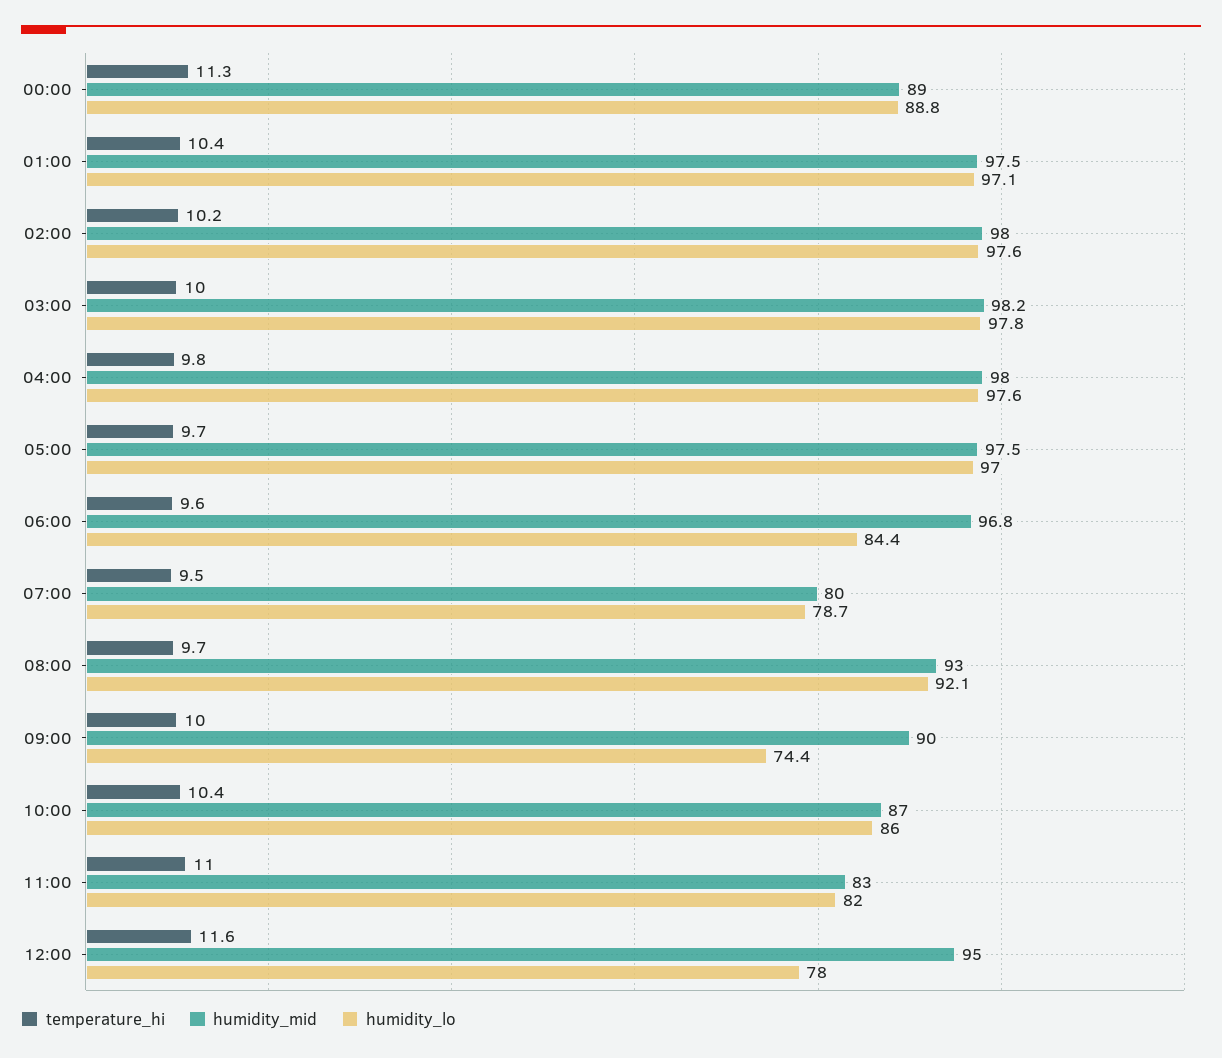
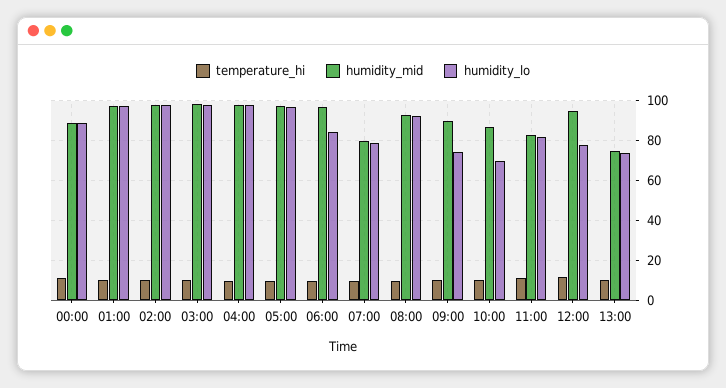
humidity_lo, 10:00: 86 -> 70
temperature_hi, 13:00: none -> 10
humidity_mid, 13:00: none -> 75
humidity_lo, 13:00: none -> 75

